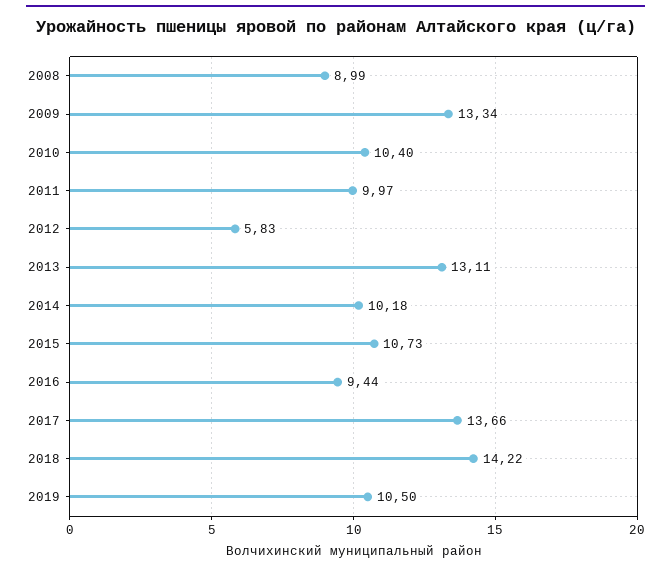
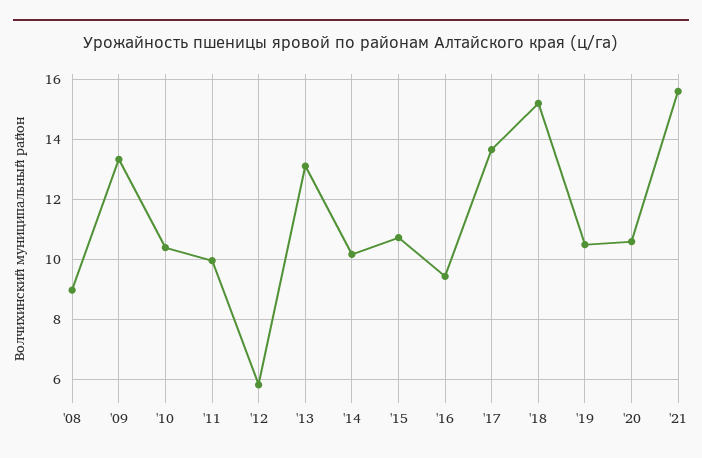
2018: 14.22 -> 15.2
'20: none -> 10.6
'21: none -> 15.6

